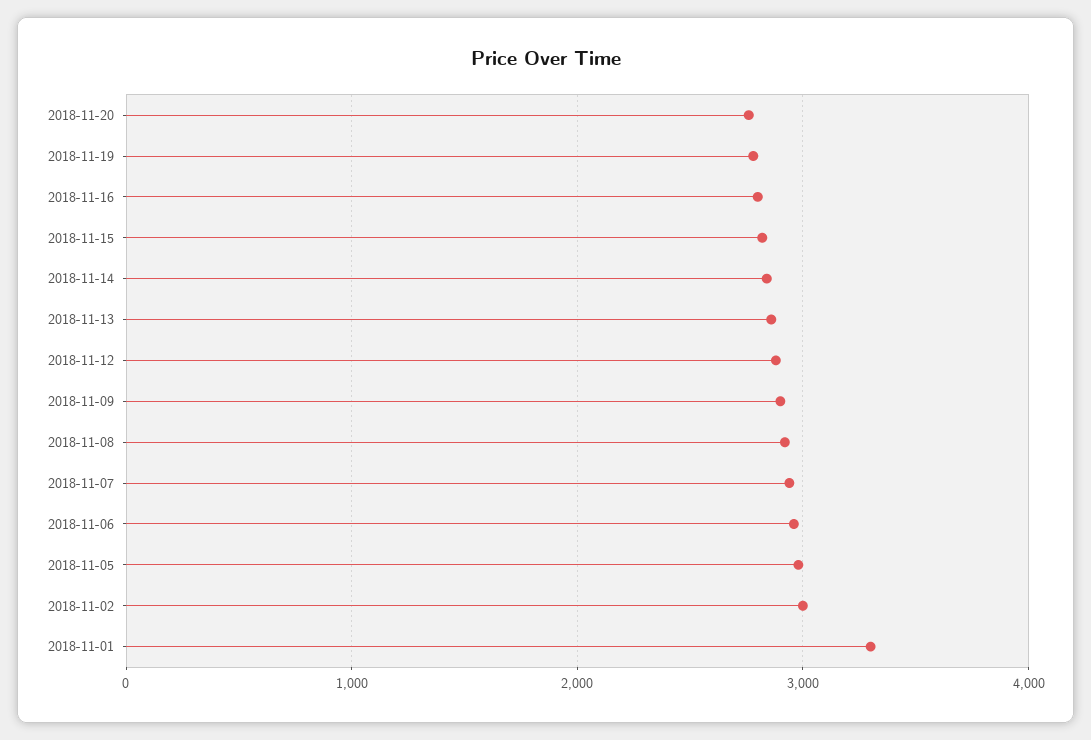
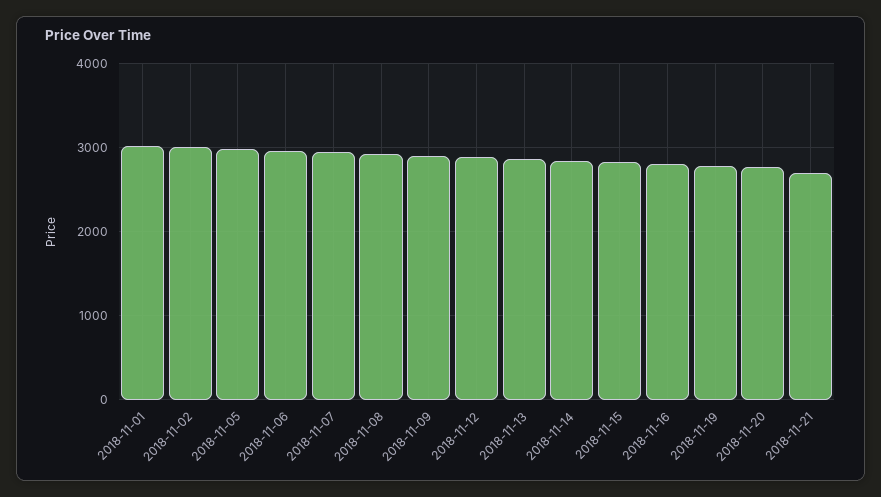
2018-11-01: 3300 -> 3000
2018-11-21: none -> 2700

